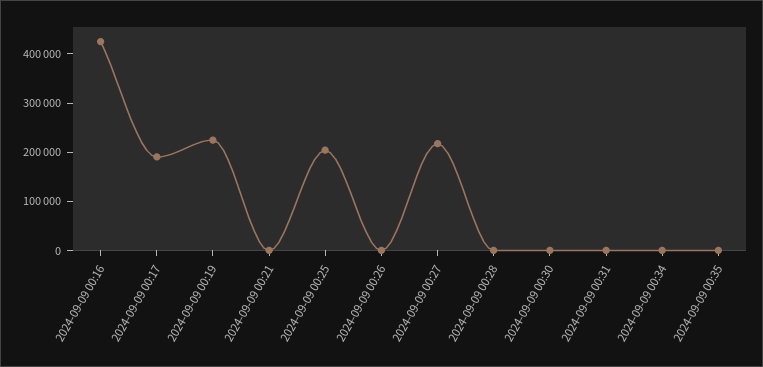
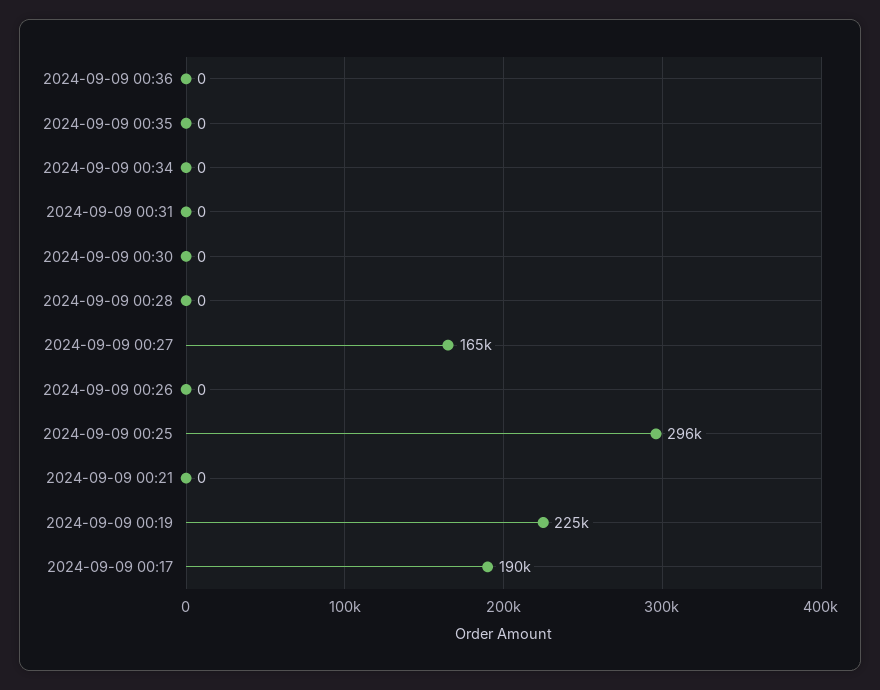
2024-09-09 00:16: 420000 -> none
2024-09-09 00:25: 200000 -> 296000
2024-09-09 00:27: 220000 -> 165000
2024-09-09 00:36: none -> 0

